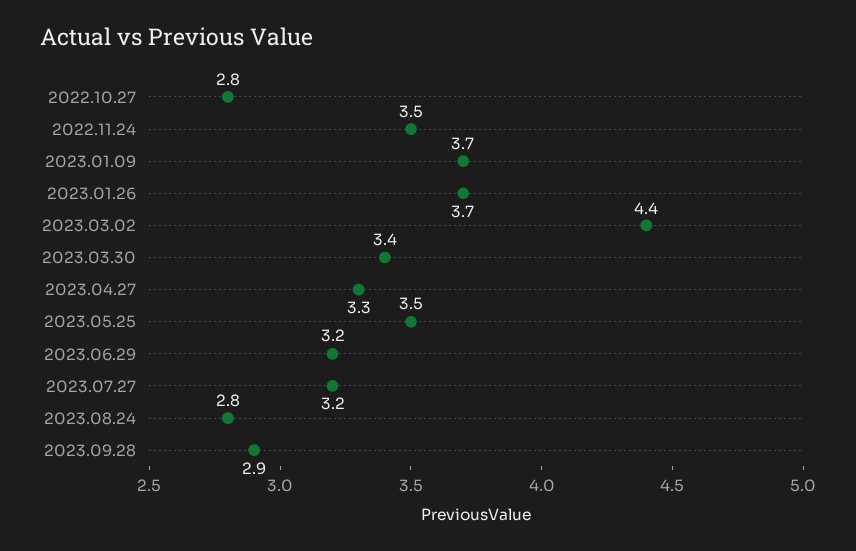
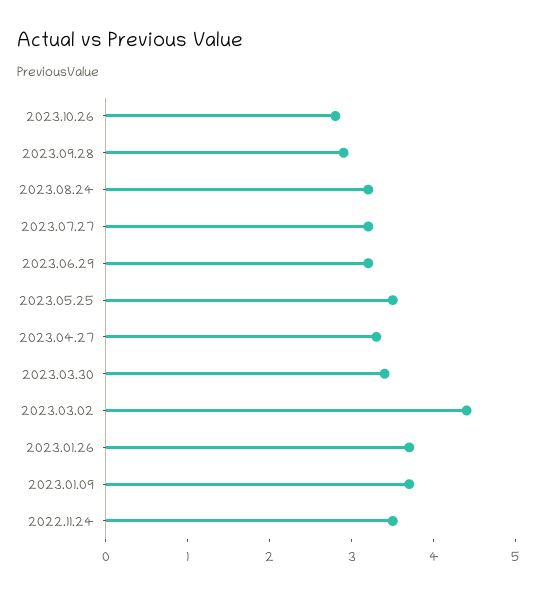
2022.10.27: 2.8 -> none
2023.08.24: 2.8 -> 3.2
2023.10.26: none -> 2.8

